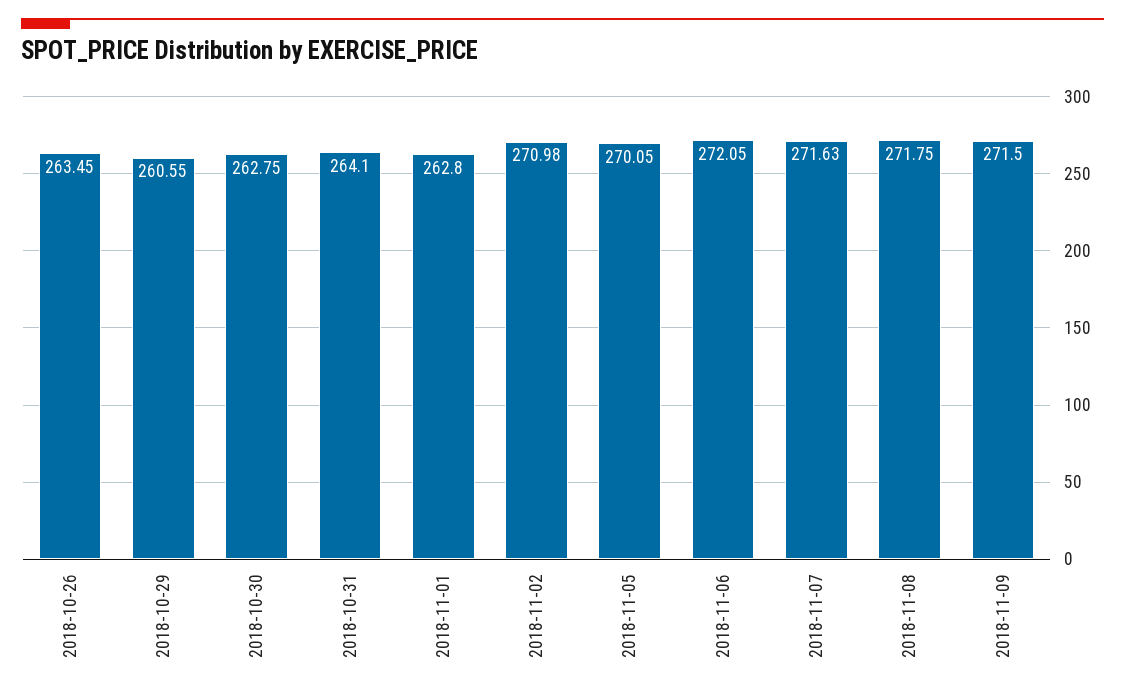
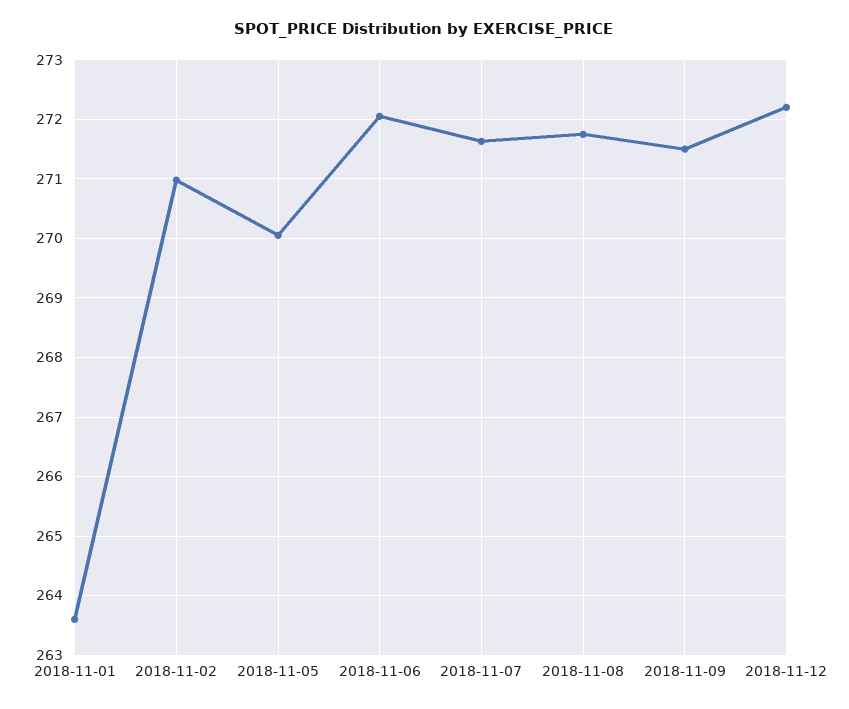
2018-10-26: 263.45 -> none
2018-10-29: 260.55 -> none
2018-10-30: 262.75 -> none
2018-10-31: 264.1 -> none
2018-11-01: 262.8 -> 263.6
2018-11-12: none -> 272.2

